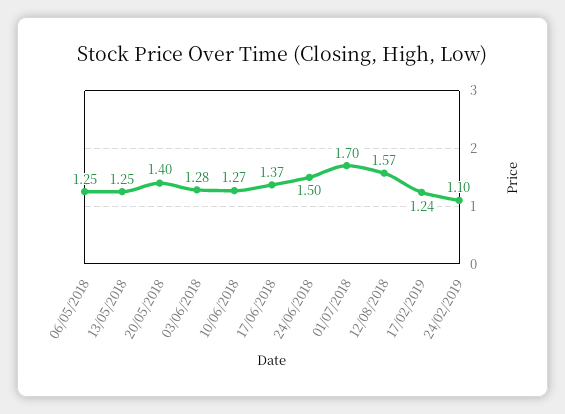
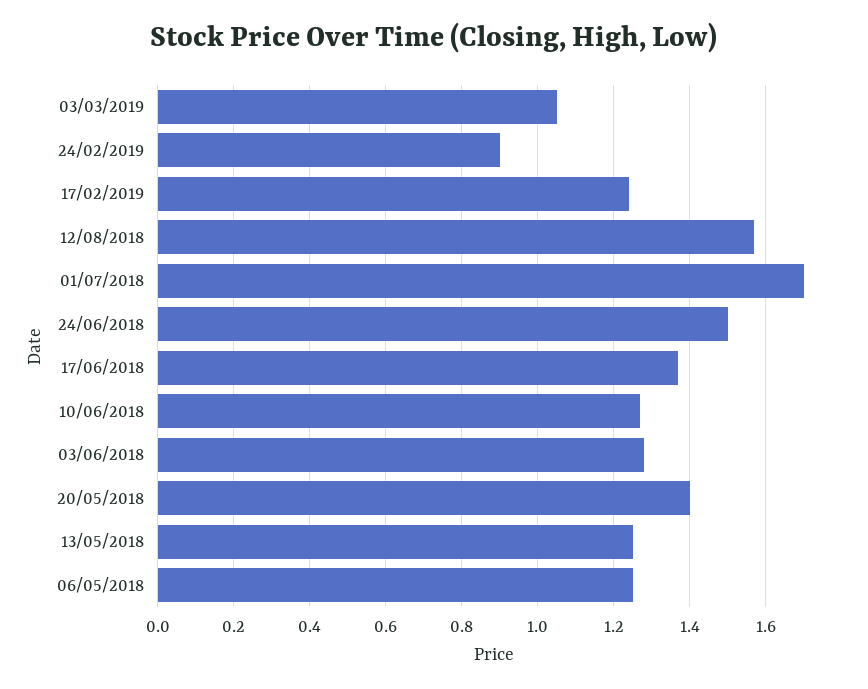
24/02/2019: 1.1 -> 0.9
03/03/2019: none -> 1.05

